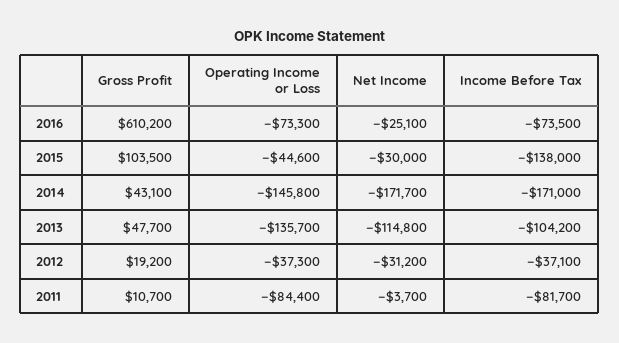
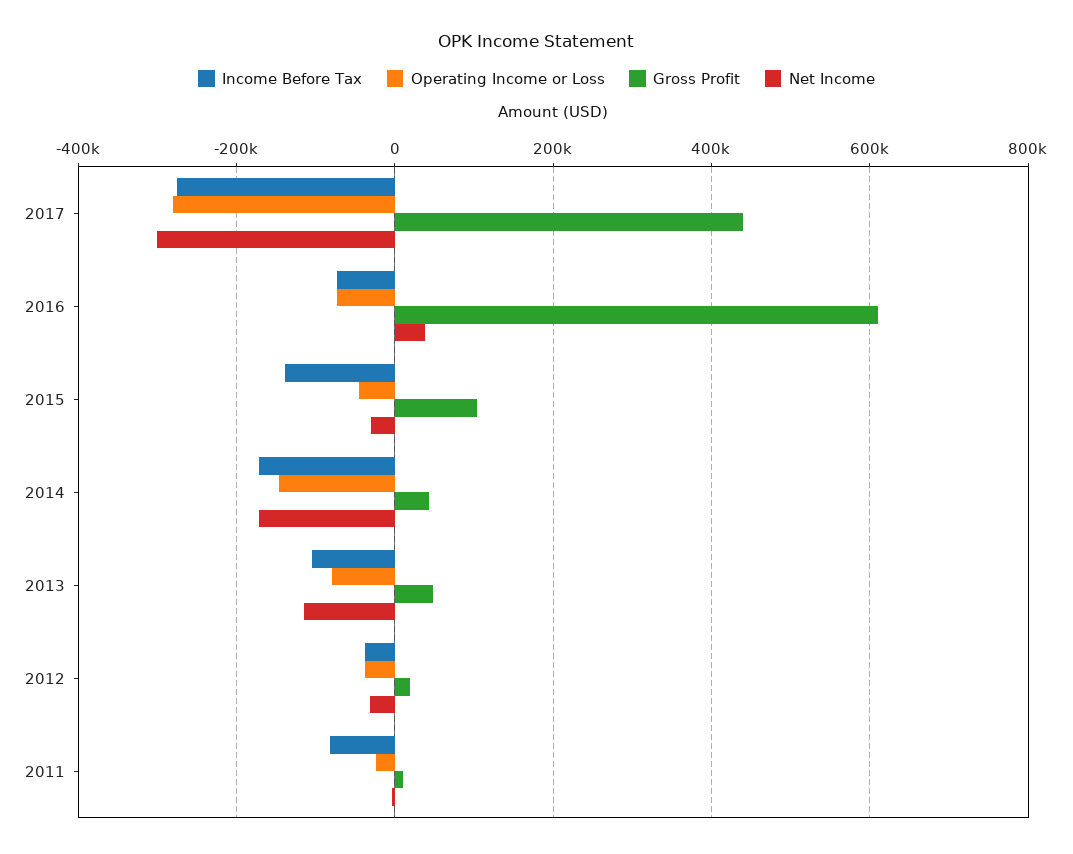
Net Income, 2016: -25100 -> 40000
Operating Income or Loss, 2013: -135700 -> -80000
Operating Income or Loss, 2011: -84400 -> -20000
Income Before Tax, 2017: none -> -280000
Operating Income or Loss, 2017: none -> -280000
Gross Profit, 2017: none -> 440000
Net Income, 2017: none -> -300000

